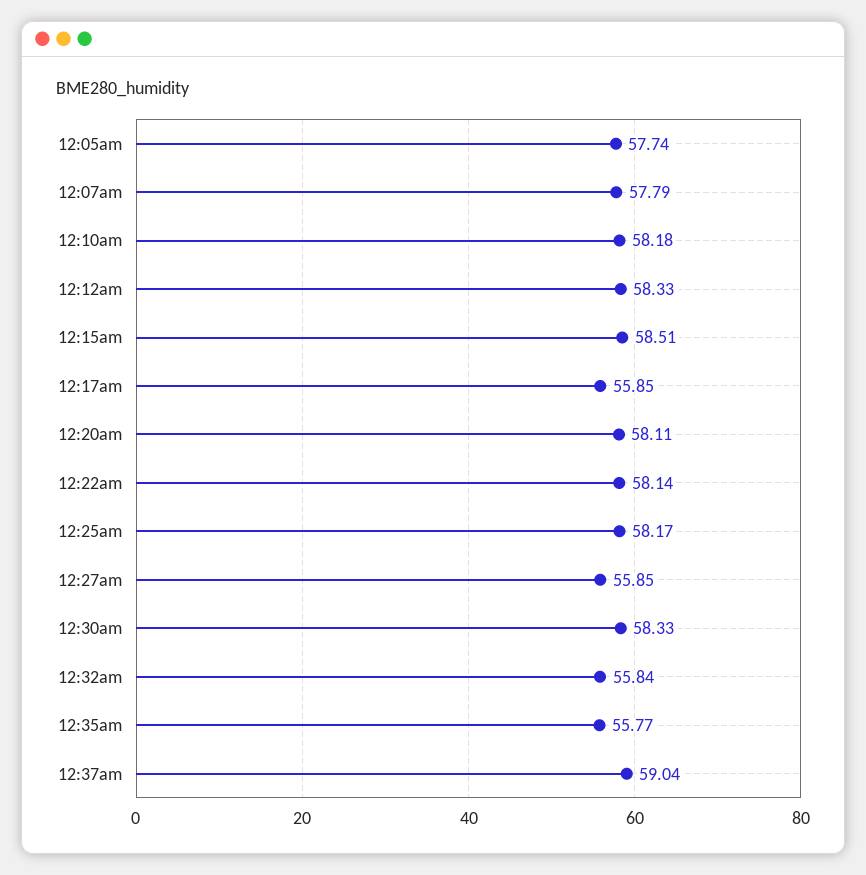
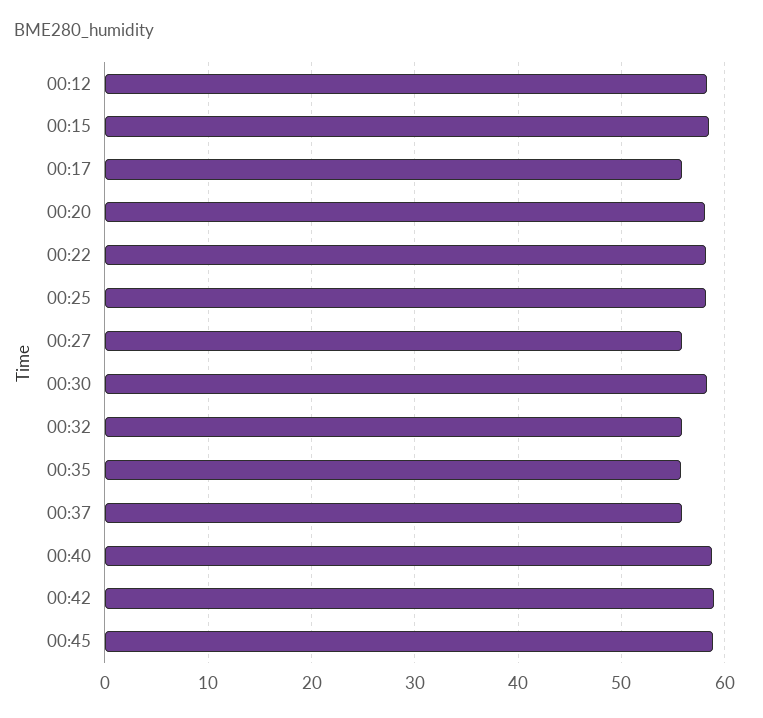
12:05am: 57.74 -> none
12:07am: 57.79 -> none
12:10am: 58.18 -> none
12:37am: 59.04 -> 56
00:40: none -> 59
00:42: none -> 59
00:45: none -> 59

